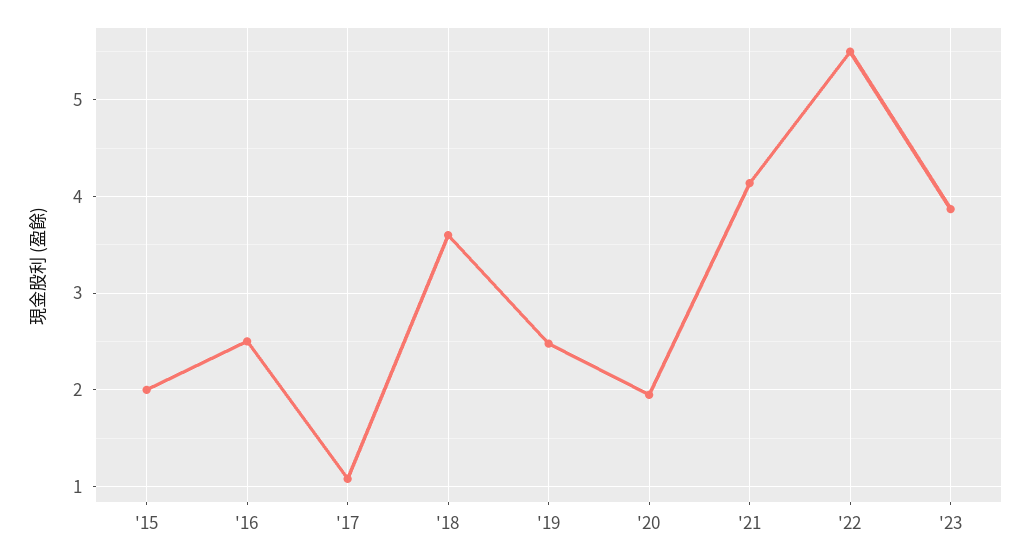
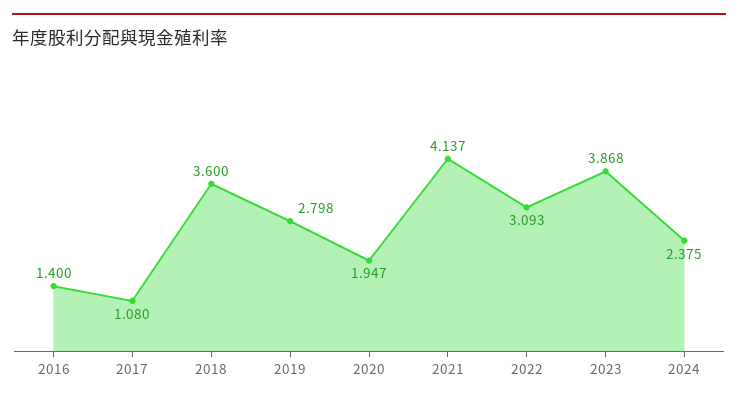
'15: 2 -> none
'16: 2.5 -> 1.4
'19: 2.5 -> 2.798
'22: 5.5 -> 3.093
2024: none -> 2.375

